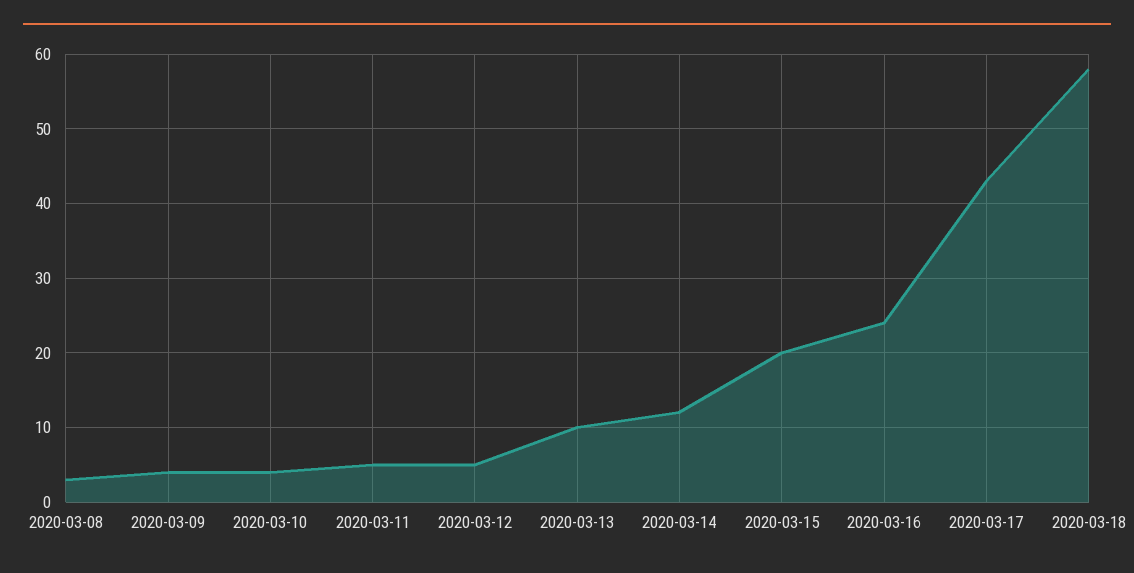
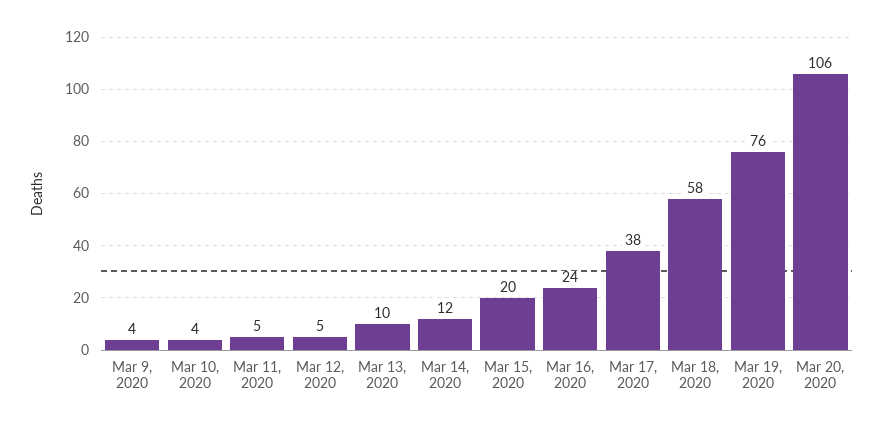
2020-03-08: 3 -> none
2020-03-17: 43 -> 38
Mar 19, 2020: none -> 76
Mar 20, 2020: none -> 106

